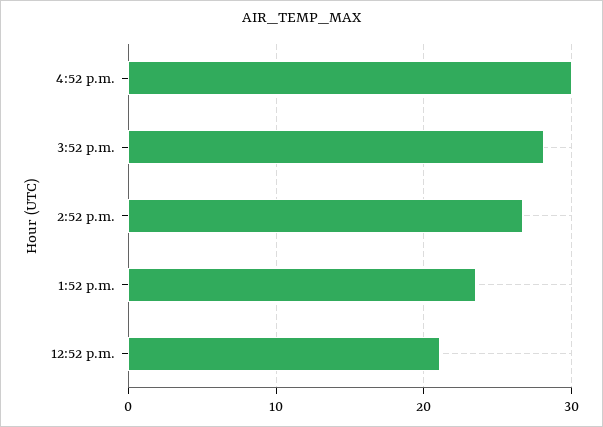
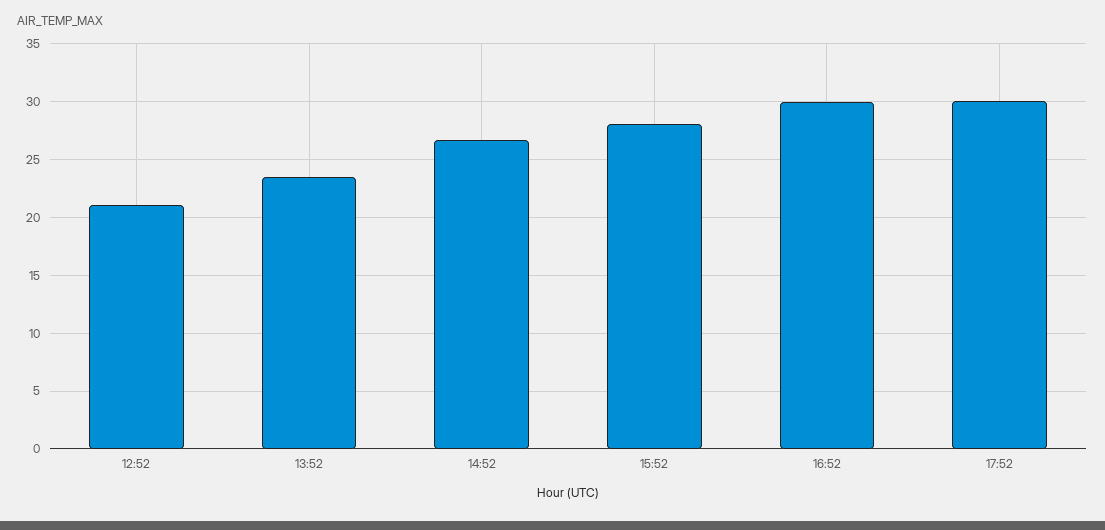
17:52: none -> 30

